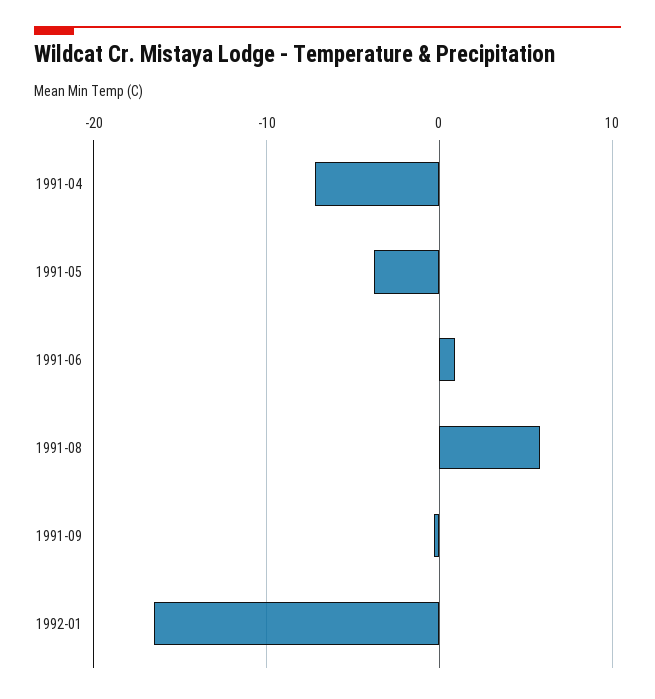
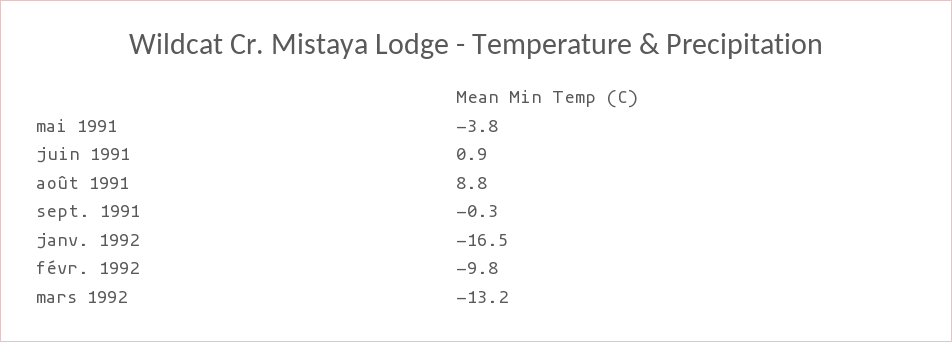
1991-04: -7 -> none
1991-08: 6 -> 8.8
févr. 1992: none -> -9.8
mars 1992: none -> -13.2

